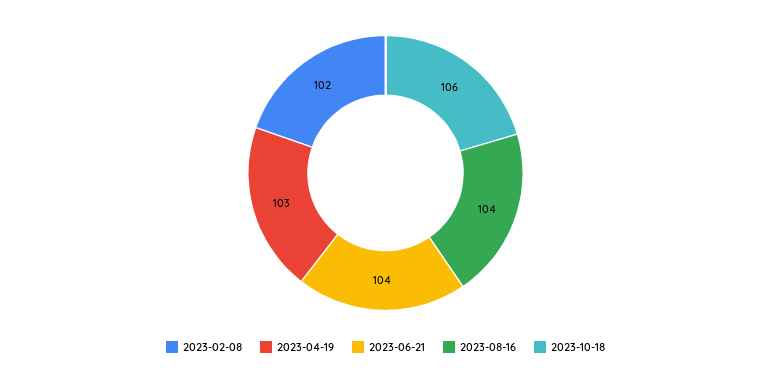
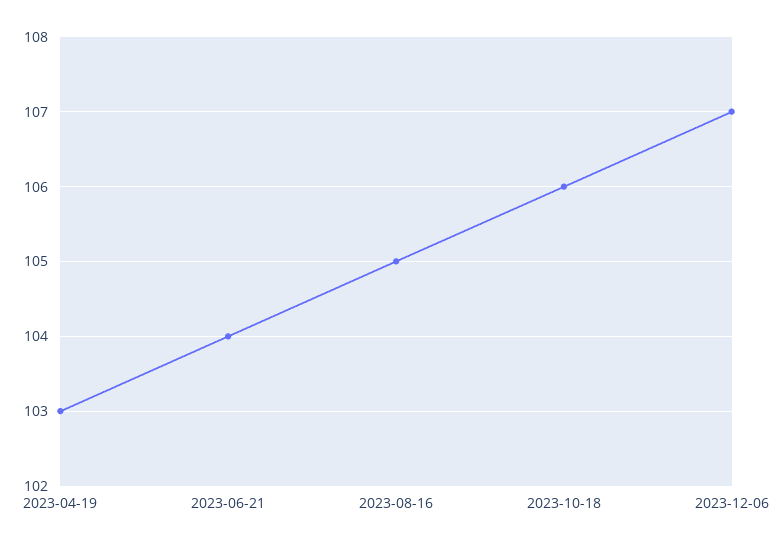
2023-02-08: 102 -> none
2023-08-16: 104 -> 105
2023-12-06: none -> 107

